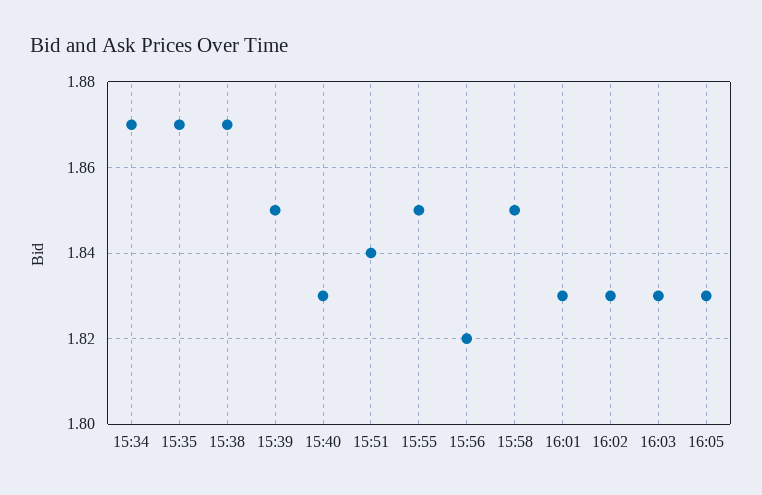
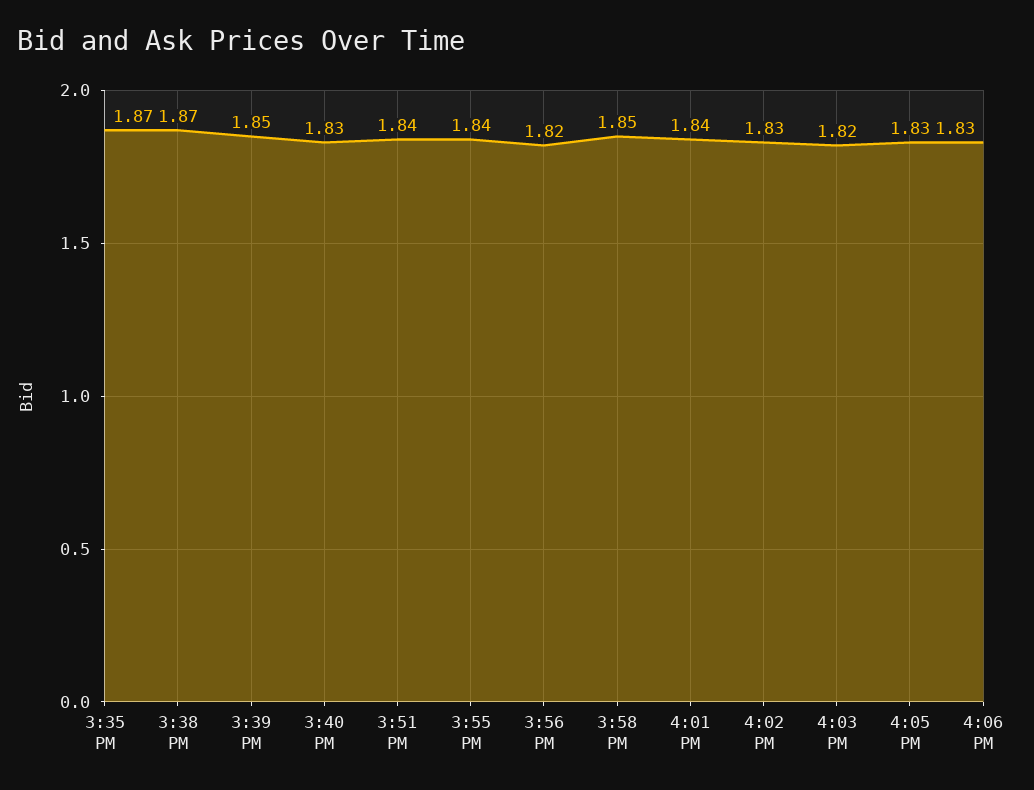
15:34: 1.87 -> none
15:55: 1.85 -> 1.84
16:01: 1.83 -> 1.84
16:03: 1.83 -> 1.82
4:06 PM: none -> 1.83

